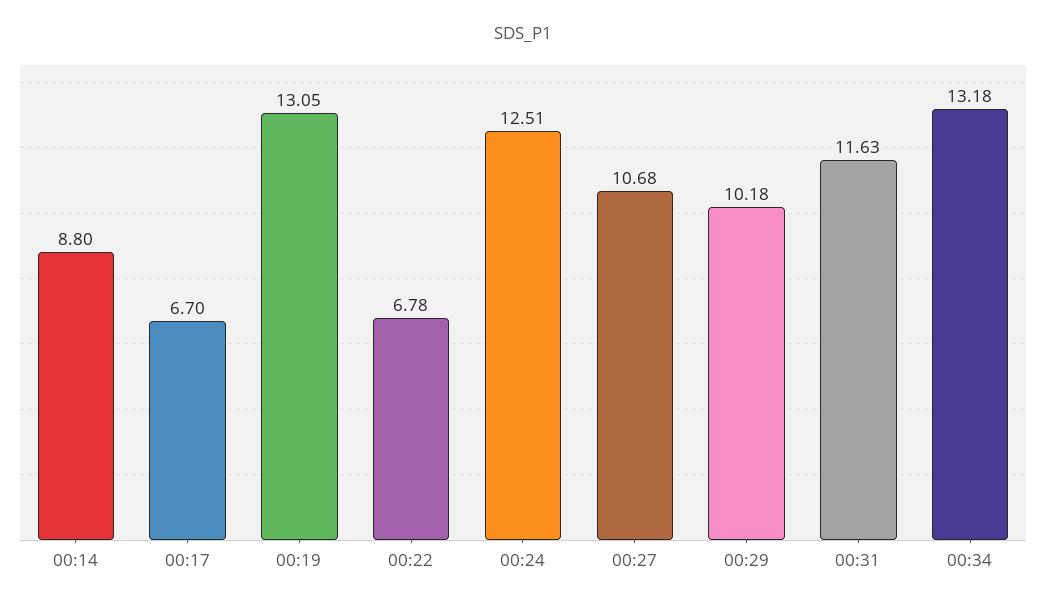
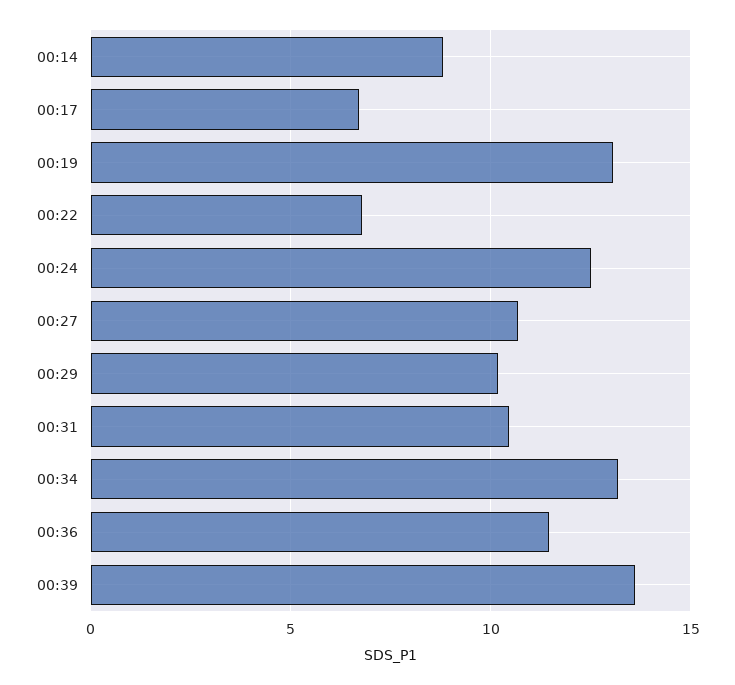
00:31: 11.63 -> 10.5
00:36: none -> 11.5
00:39: none -> 13.5

